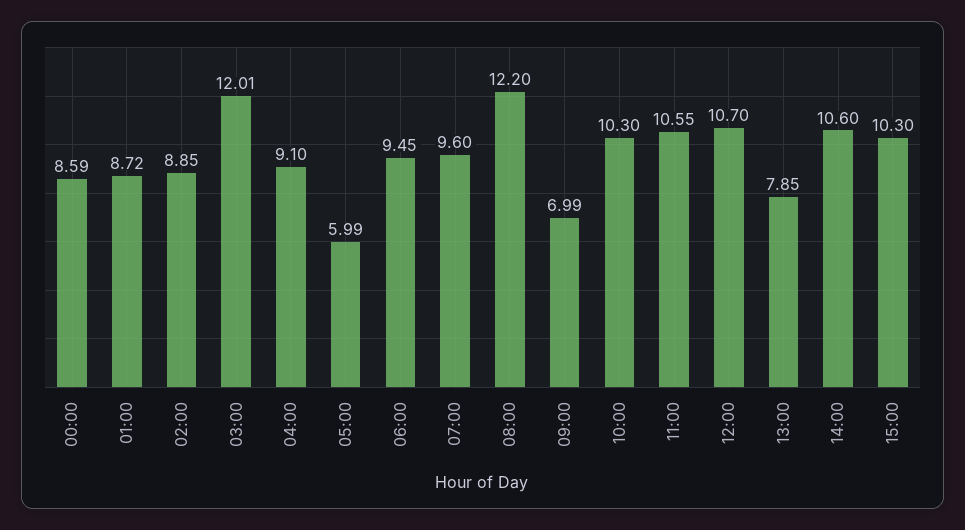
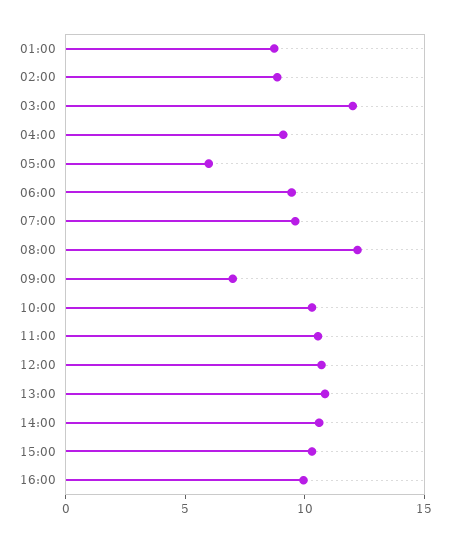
00:00: 8.59 -> none
13:00: 7.85 -> 11
16:00: none -> 10

